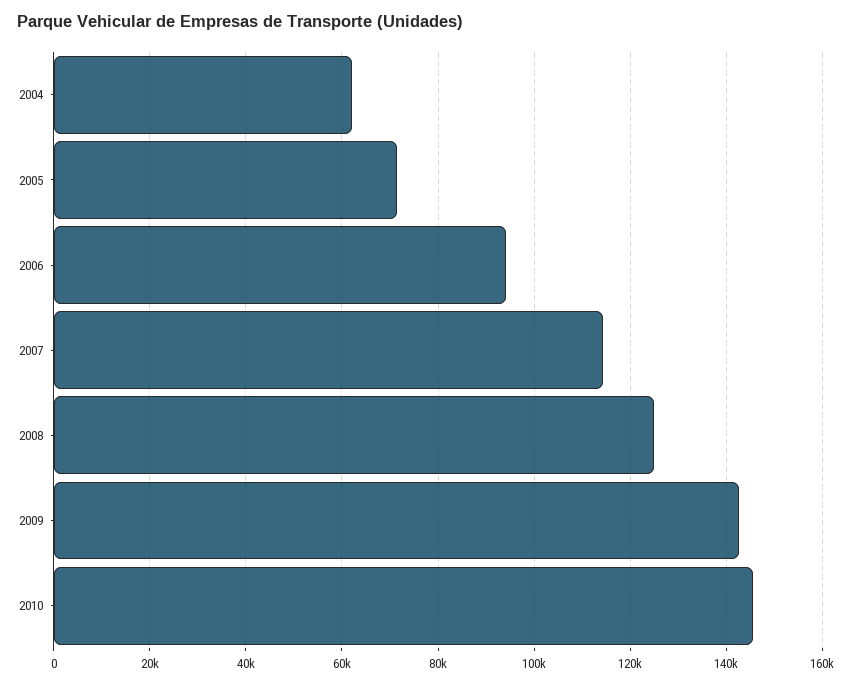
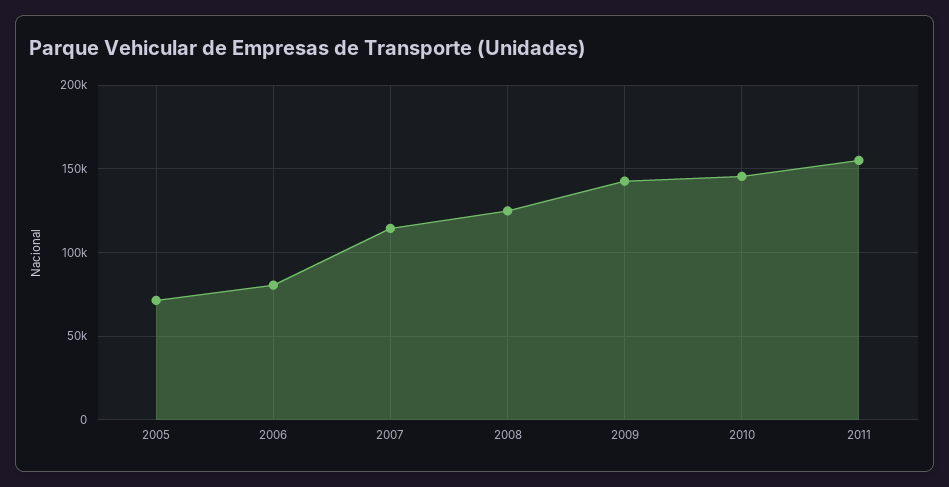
2004: 62000 -> none
2006: 94000 -> 80000
2011: none -> 155000

